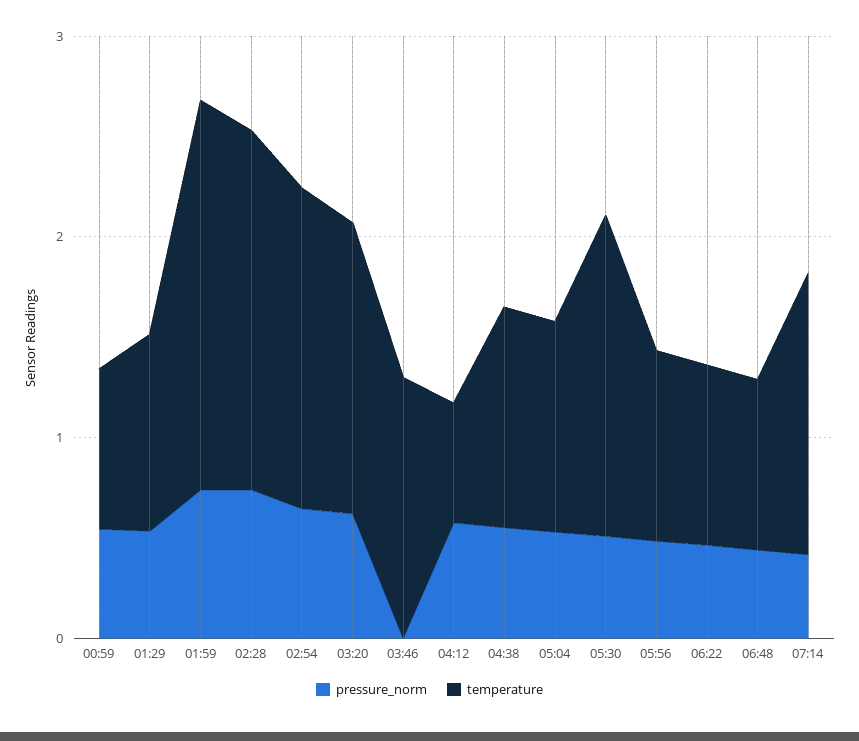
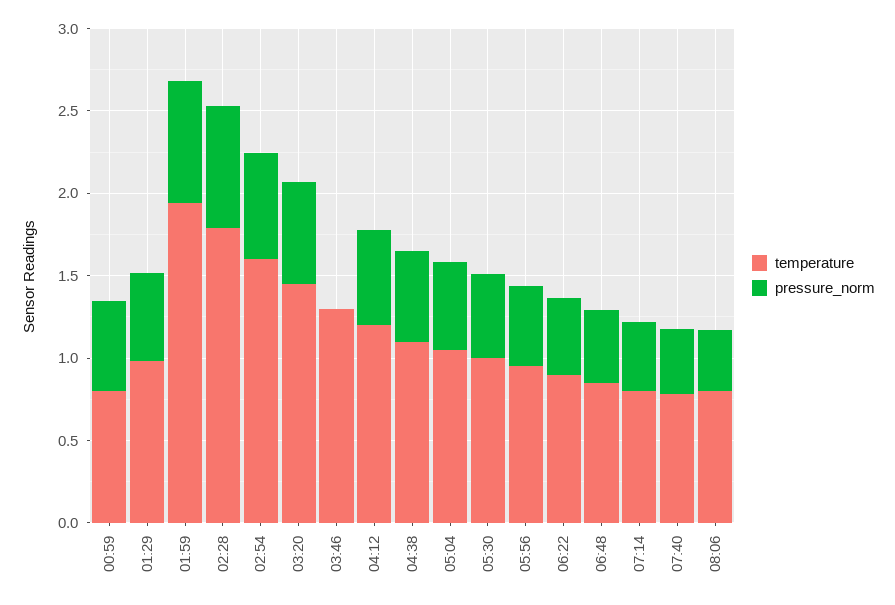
temperature, 04:12: 0.6 -> 1.2
temperature, 05:30: 1.6 -> 1
temperature, 07:14: 1.4 -> 0.8
temperature, 07:40: none -> 0.8
pressure_norm, 07:40: none -> 0.4
temperature, 08:06: none -> 0.8
pressure_norm, 08:06: none -> 0.4

